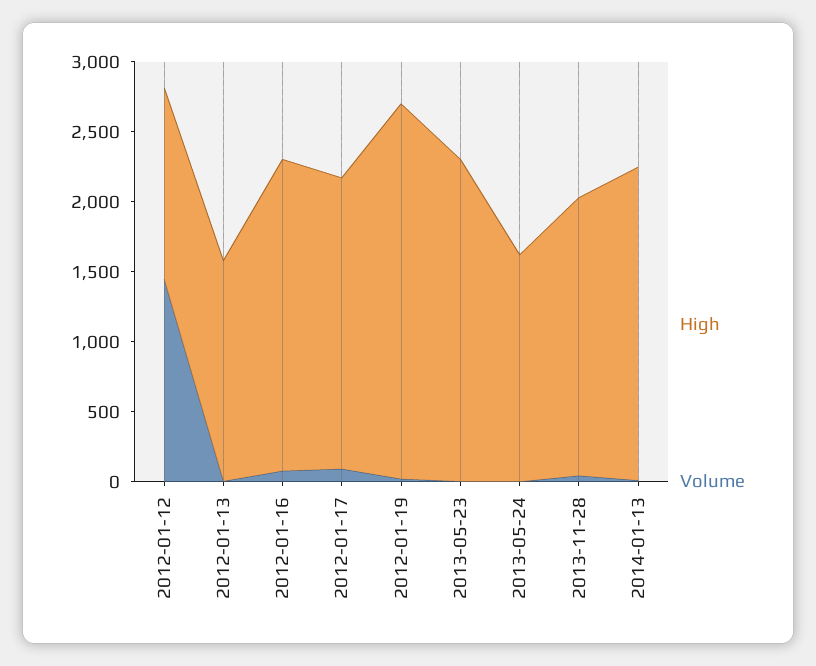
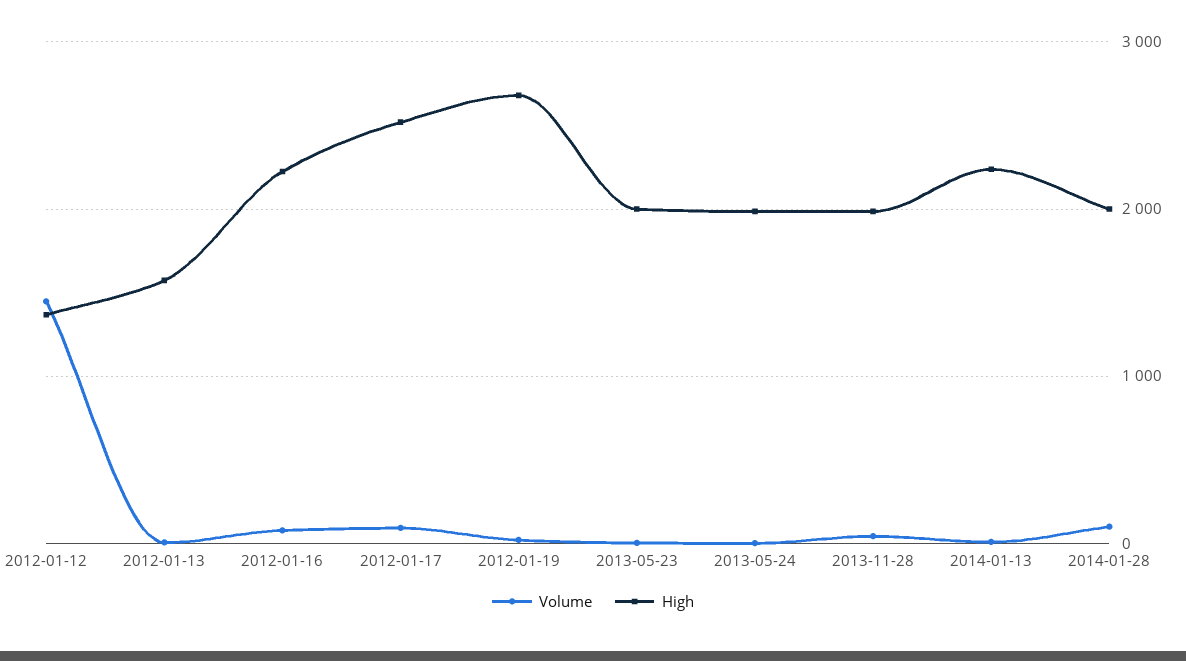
High, 2012-01-17: 2100 -> 2500
High, 2013-05-23: 2300 -> 2000
High, 2013-05-24: 1600 -> 2000
Volume, 2014-01-28: none -> 100
High, 2014-01-28: none -> 2000

